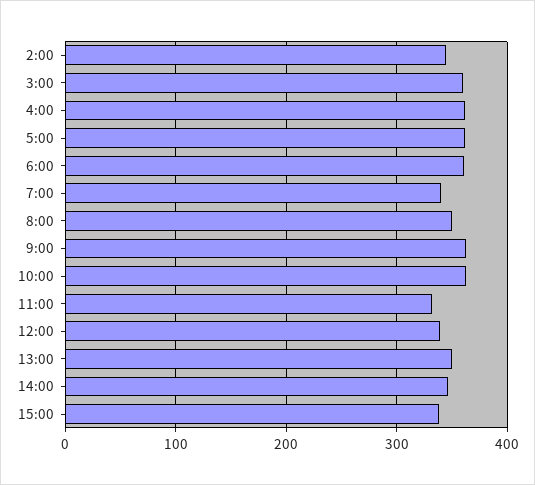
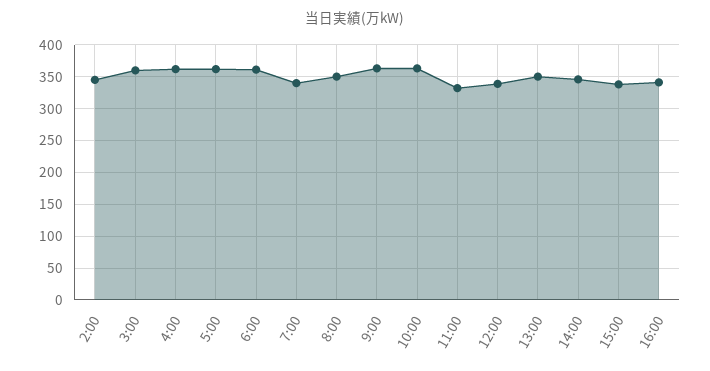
16:00: none -> 340

